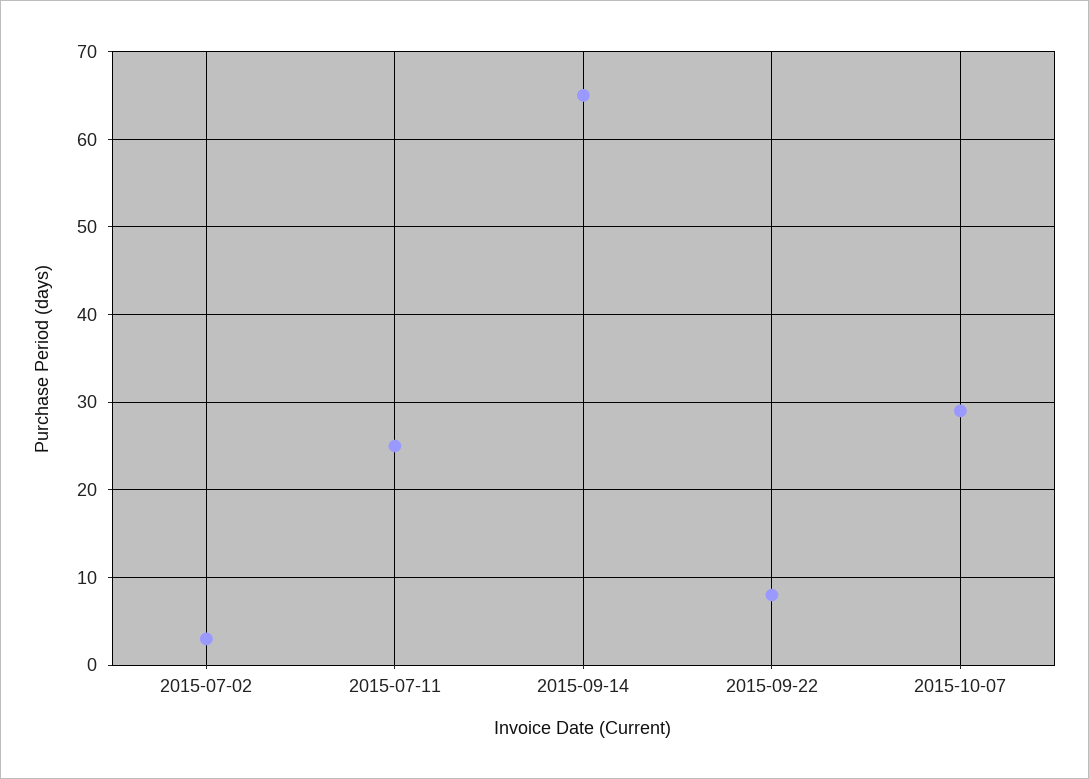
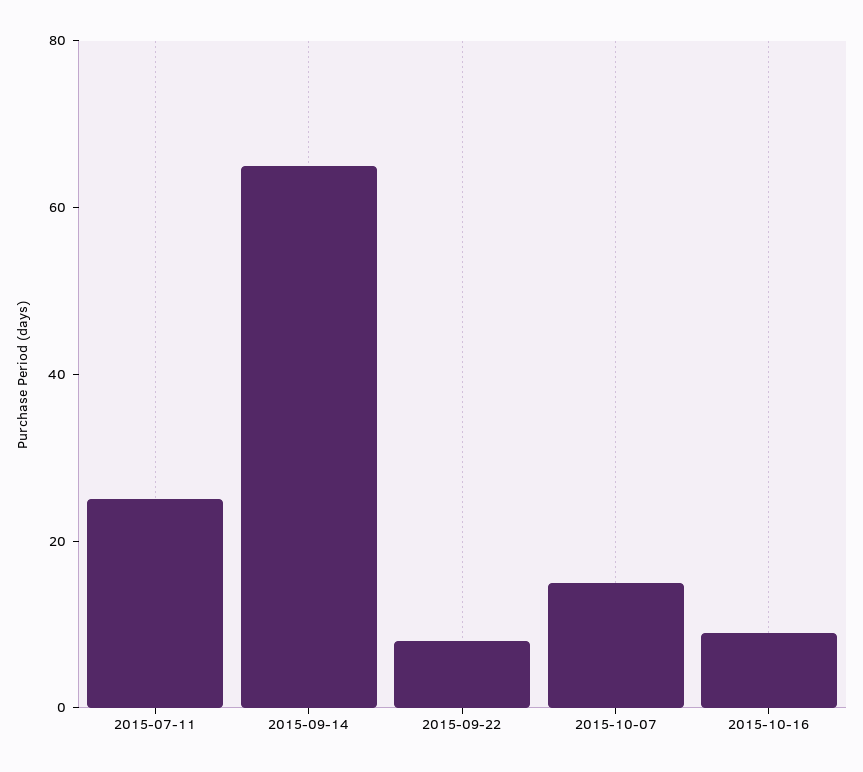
2015-07-02: 3 -> none
2015-10-07: 29 -> 15
2015-10-16: none -> 10

